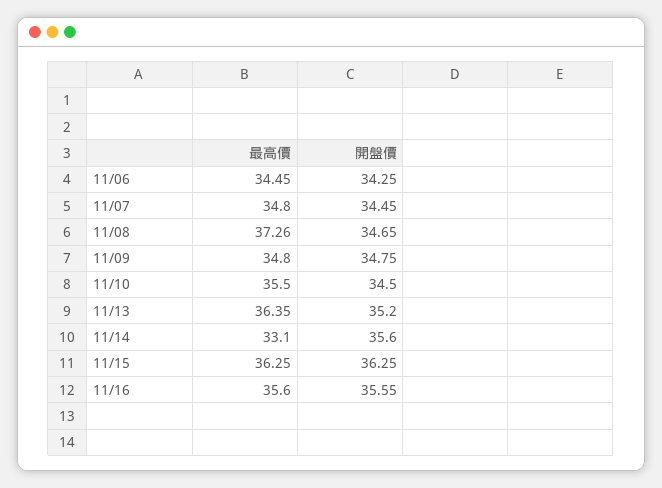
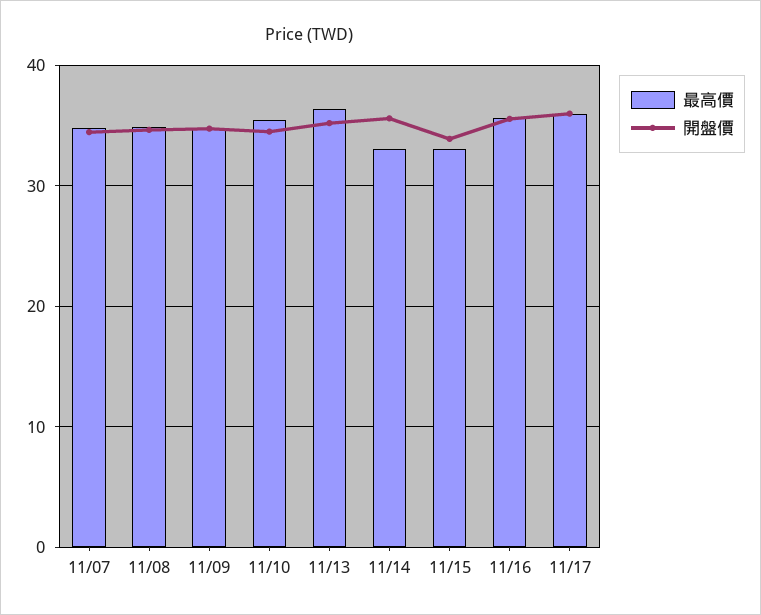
最高價, 11/06: 34.45 -> none
開盤價, 11/06: 34.25 -> none
最高價, 11/08: 37.26 -> 35
最高價, 11/15: 36.25 -> 33
開盤價, 11/15: 36.25 -> 34
最高價, 11/17: none -> 36
開盤價, 11/17: none -> 36

